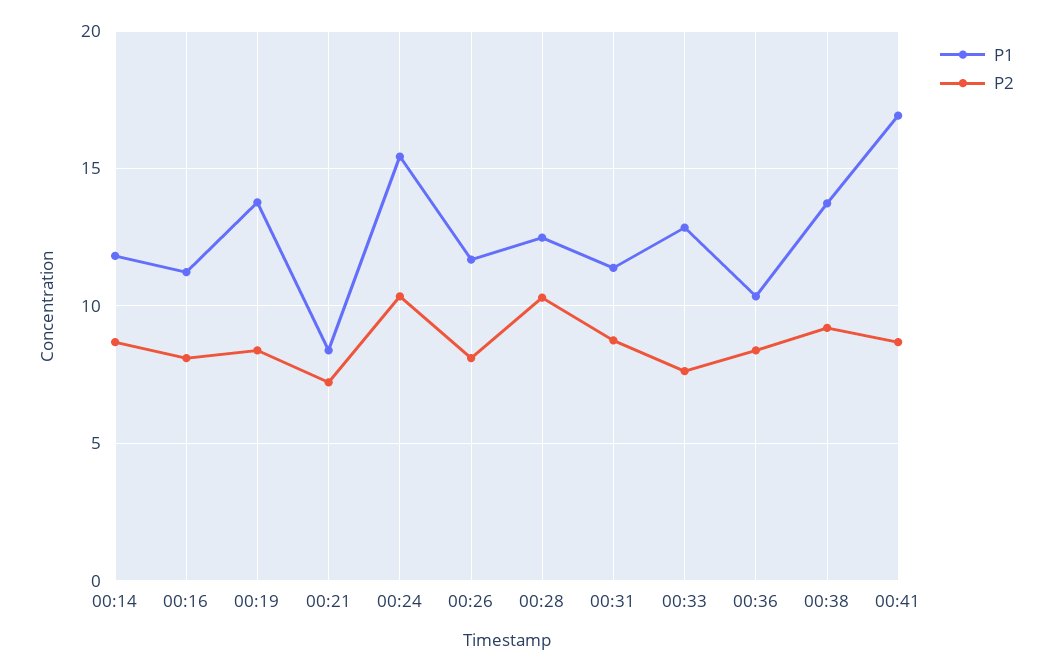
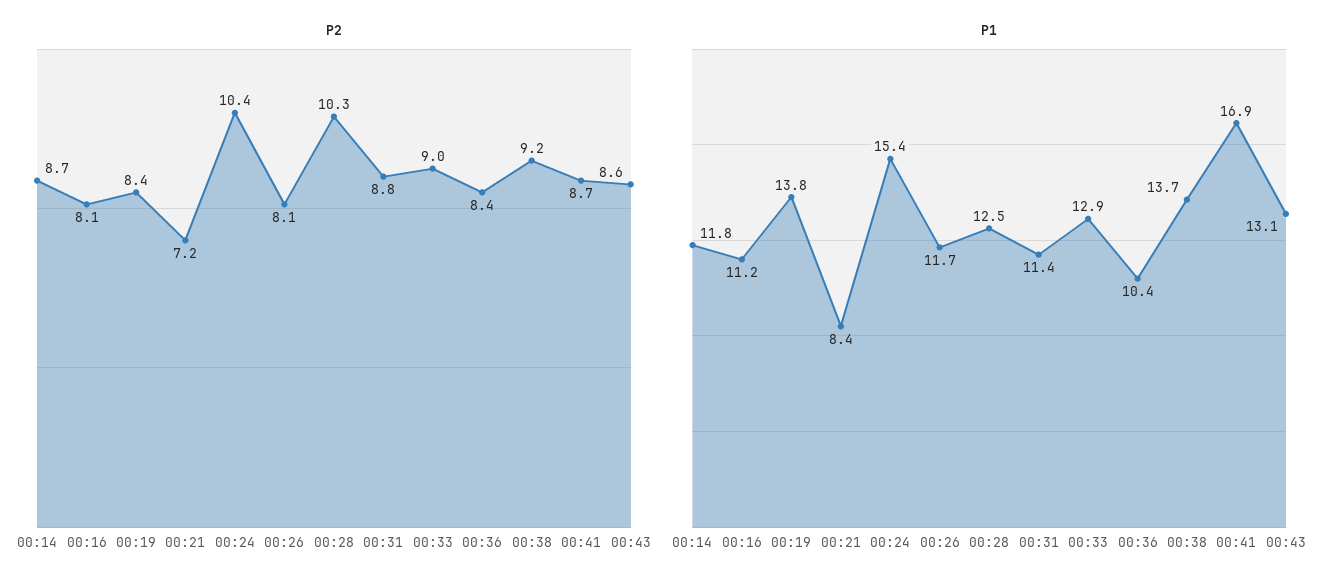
P2, 00:33: 7.5 -> 9
P2, 00:43: none -> 8.6
P1, 00:43: none -> 13.1

